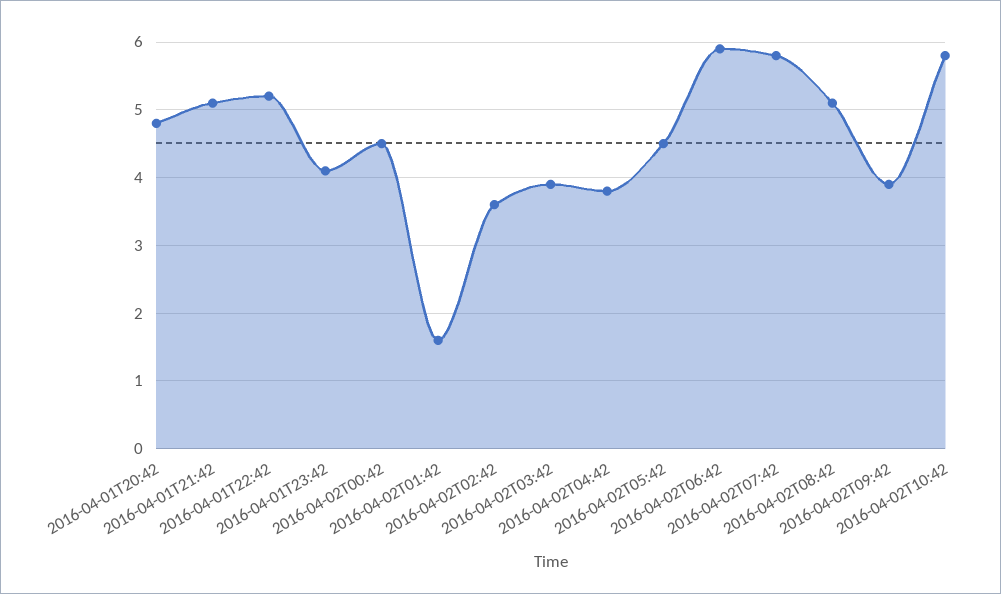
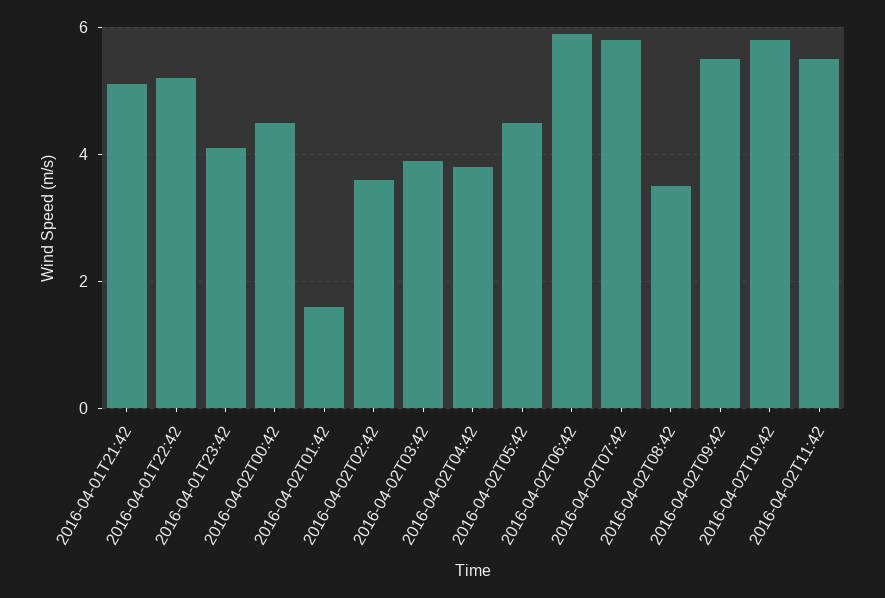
2016-04-01T20:42: 4.8 -> none
2016-04-02T08:42: 5.1 -> 3.5
2016-04-02T09:42: 3.9 -> 5.5
2016-04-02T11:42: none -> 5.5

